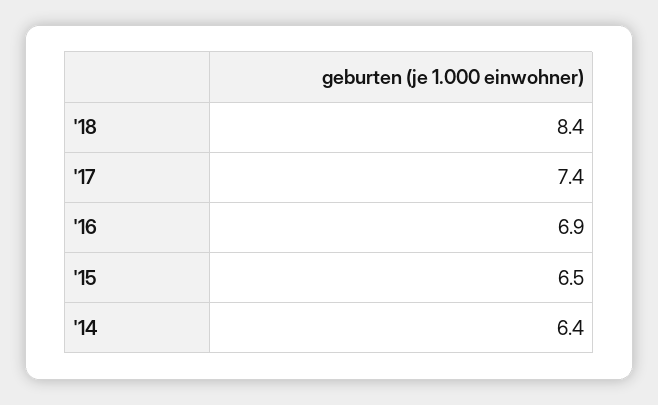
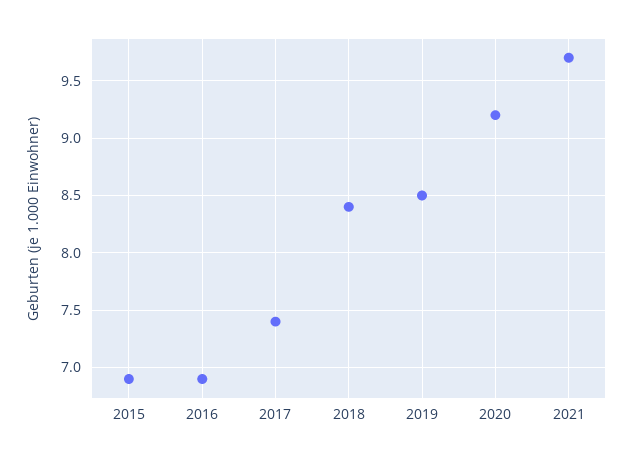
'15: 6.5 -> 6.9
'14: 6.4 -> none
2019: none -> 8.5
2020: none -> 9.2
2021: none -> 9.7

